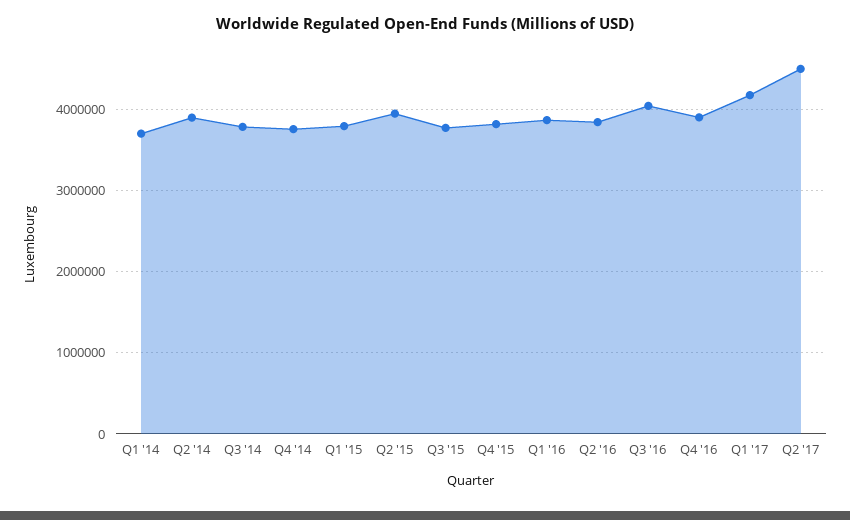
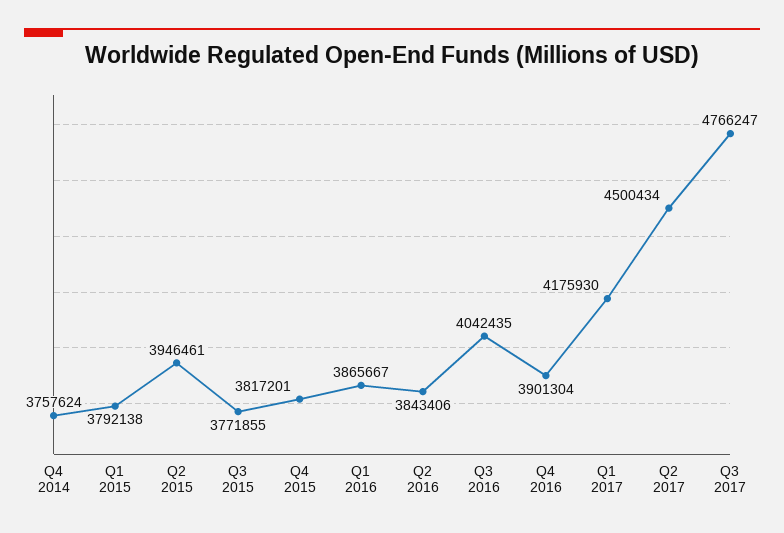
Q1 '14: 3700000 -> none
Q2 '14: 3900000 -> none
Q3 '14: 3800000 -> none
Q3 2017: none -> 4766247

